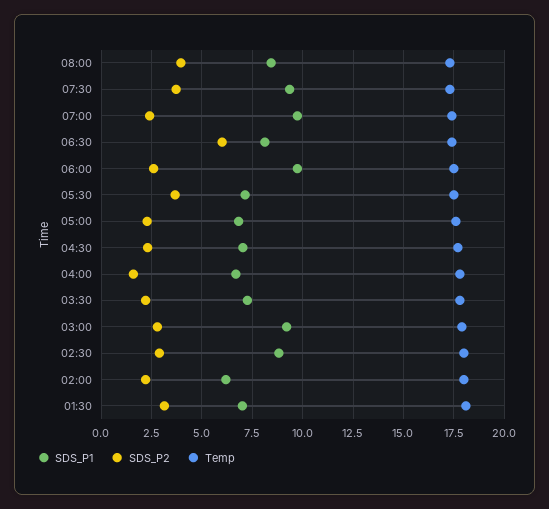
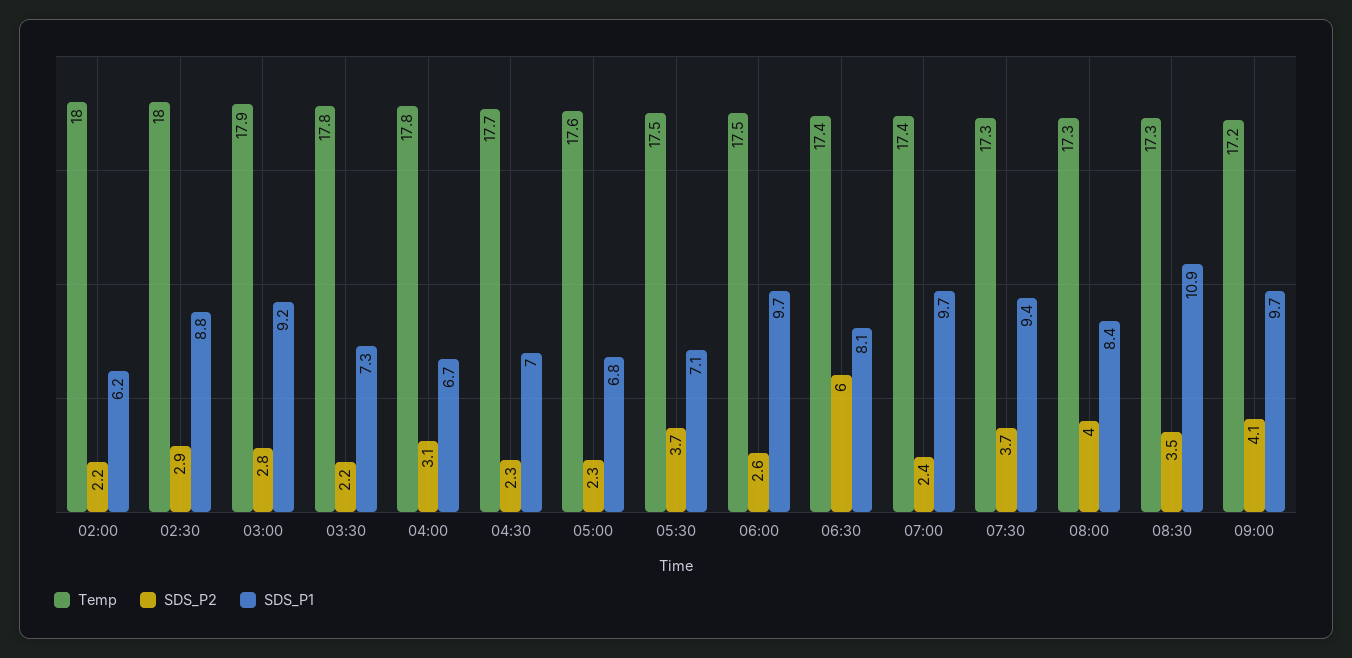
SDS_P2, 04:00: 1.5 -> 3.1
SDS_P1, 01:30: 7 -> none
SDS_P2, 01:30: 3 -> none
Temp, 01:30: 18 -> none
Temp, 08:30: none -> 17.3
SDS_P2, 08:30: none -> 3.5
SDS_P1, 08:30: none -> 10.9
Temp, 09:00: none -> 17.2
SDS_P2, 09:00: none -> 4.1
SDS_P1, 09:00: none -> 9.7

